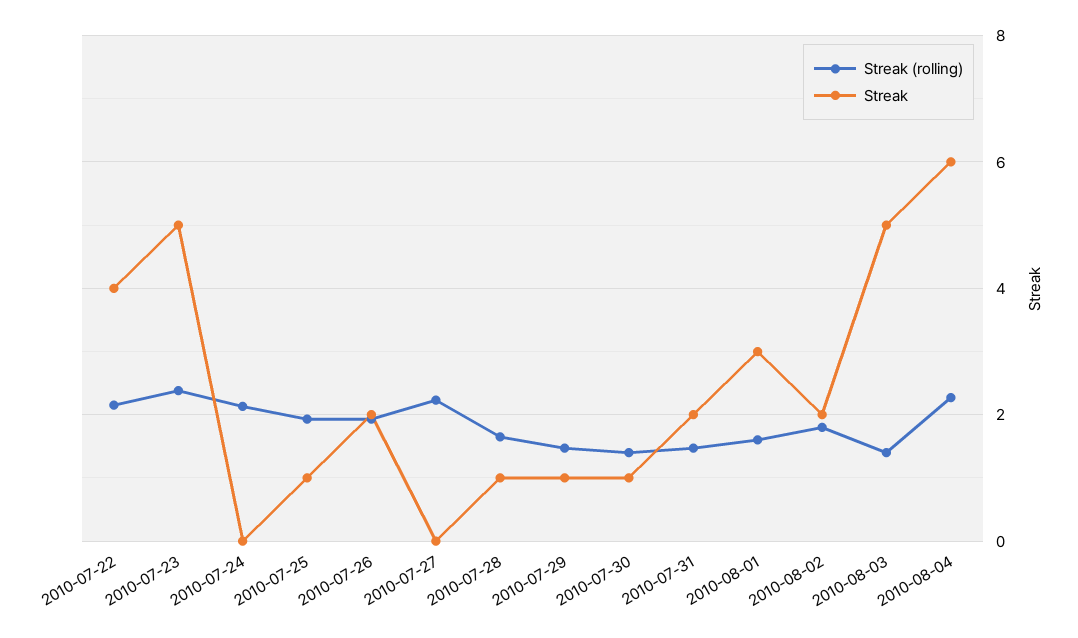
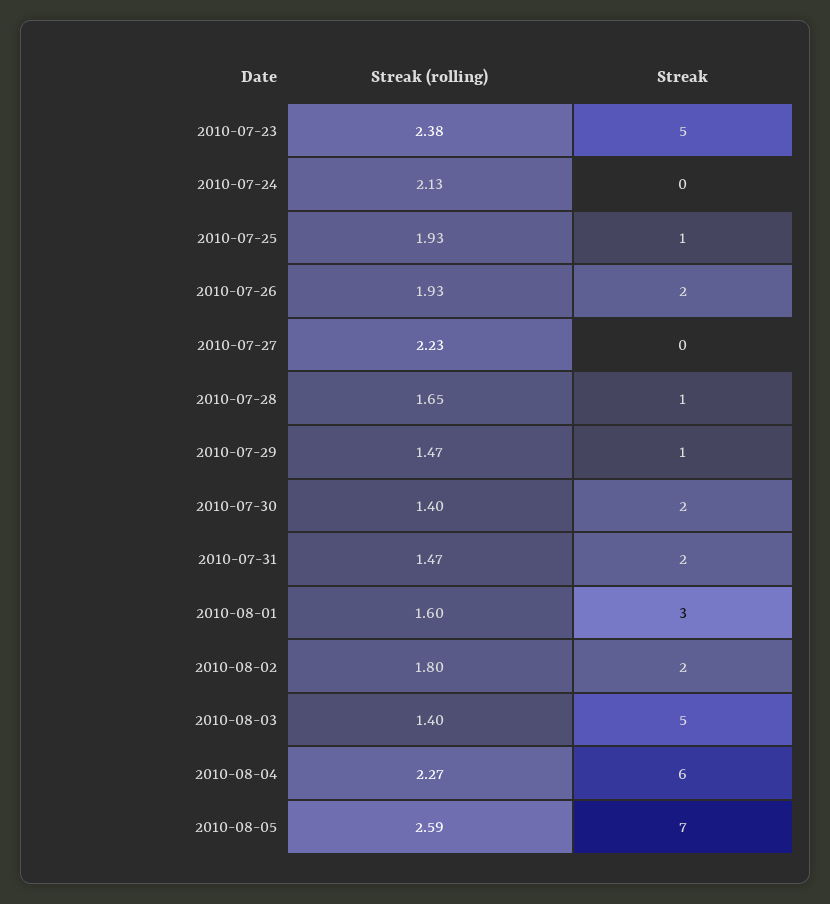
Streak (rolling), 2010-07-22: 2.2 -> none
Streak, 2010-07-22: 4 -> none
Streak, 2010-07-30: 1 -> 2
Streak (rolling), 2010-08-05: none -> 2.59
Streak, 2010-08-05: none -> 7

